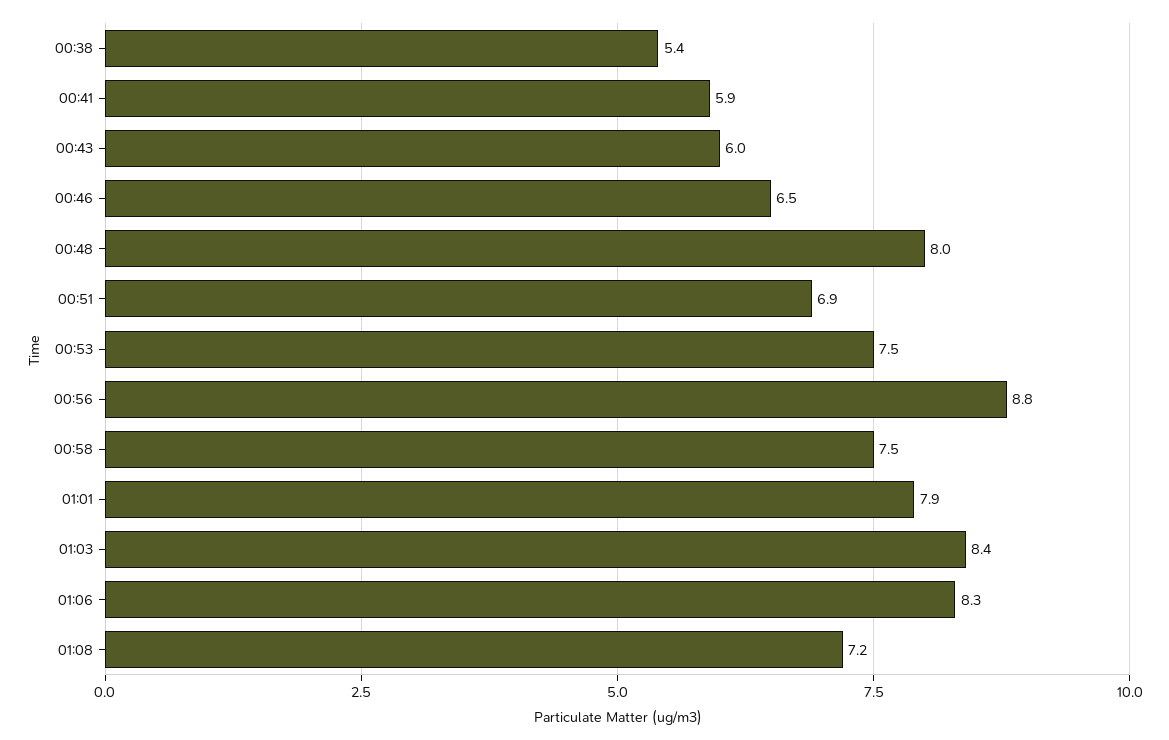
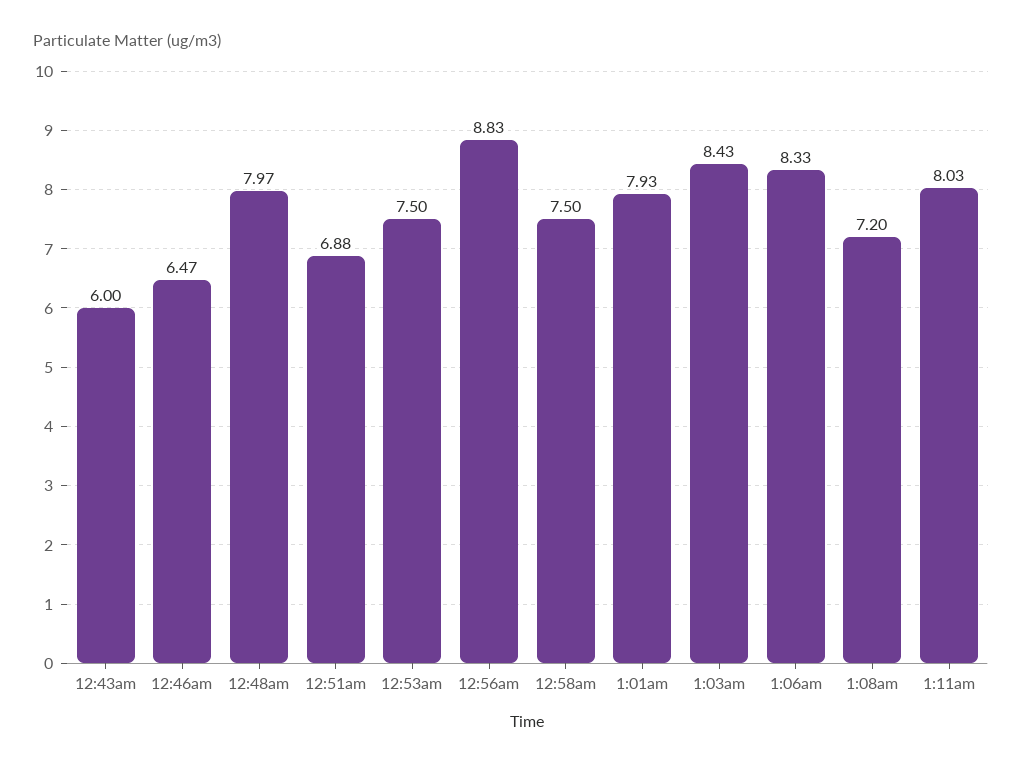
00:38: 5.4 -> none
00:41: 5.9 -> none
1:11am: none -> 8.03

